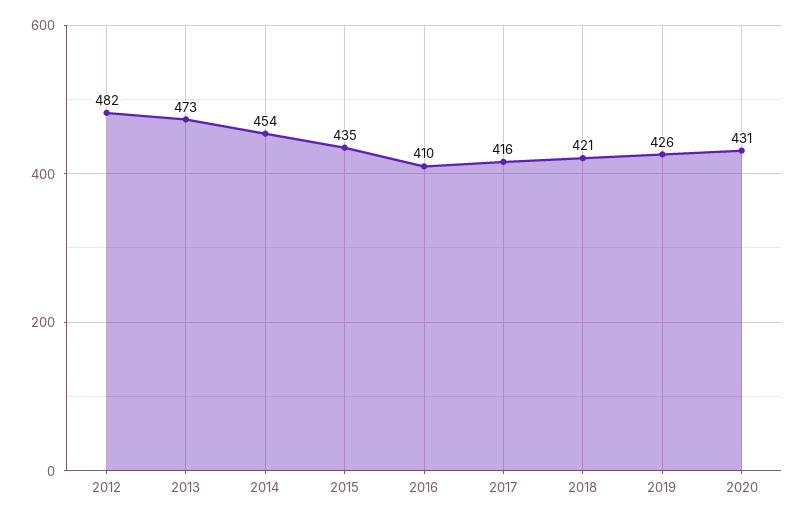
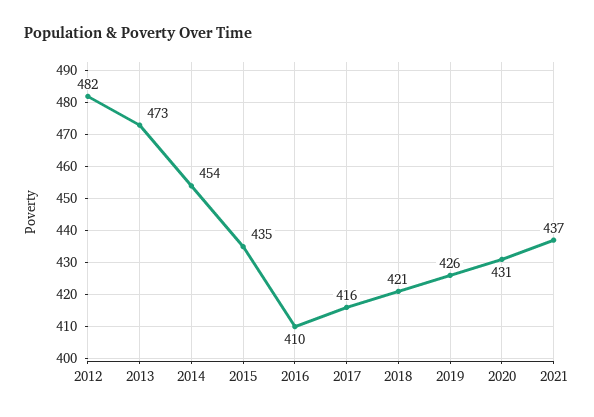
2021: none -> 437

